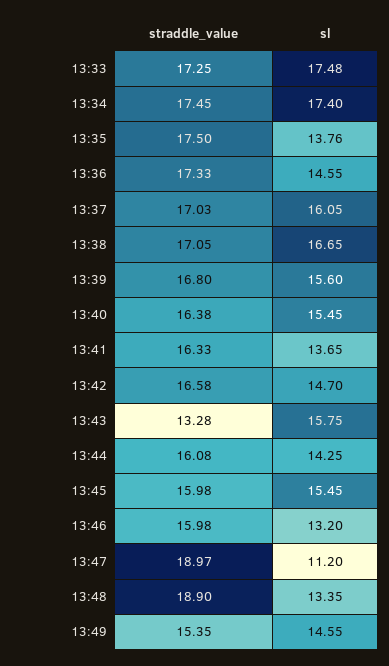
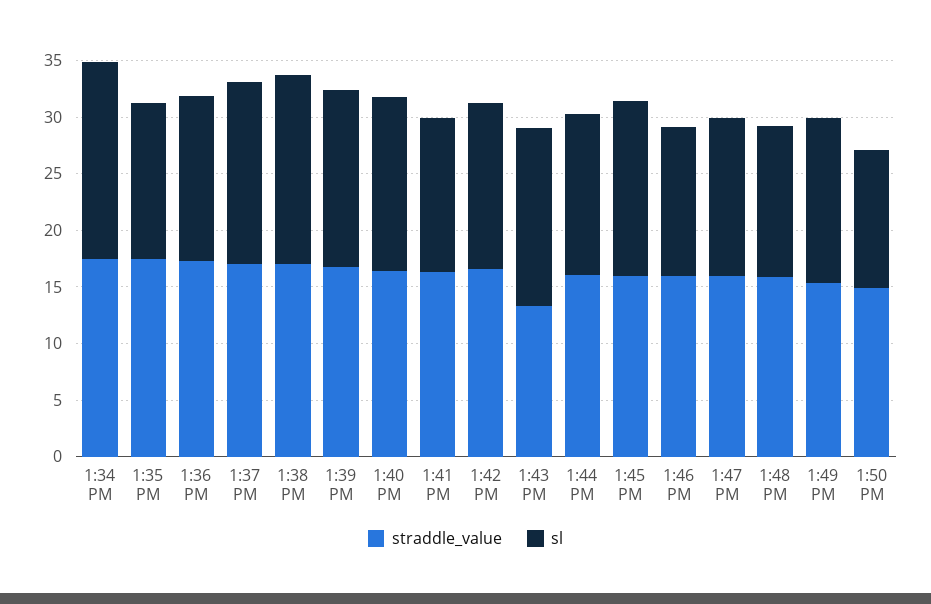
straddle_value, 13:33: 17.25 -> none
sl, 13:33: 17.48 -> none
straddle_value, 13:47: 18.97 -> 16
sl, 13:47: 11.2 -> 14
straddle_value, 13:48: 18.9 -> 16
straddle_value, 1:50 PM: none -> 15
sl, 1:50 PM: none -> 12

